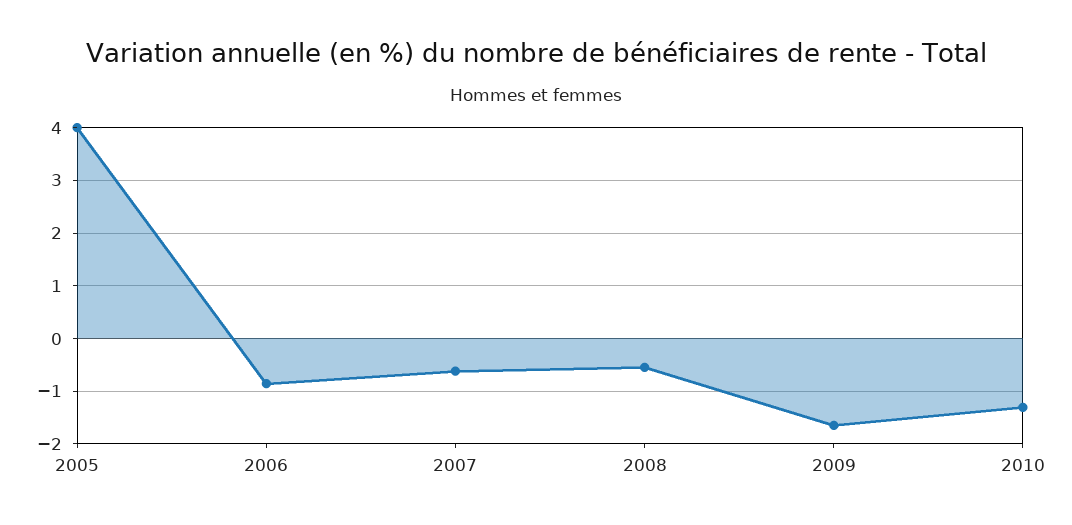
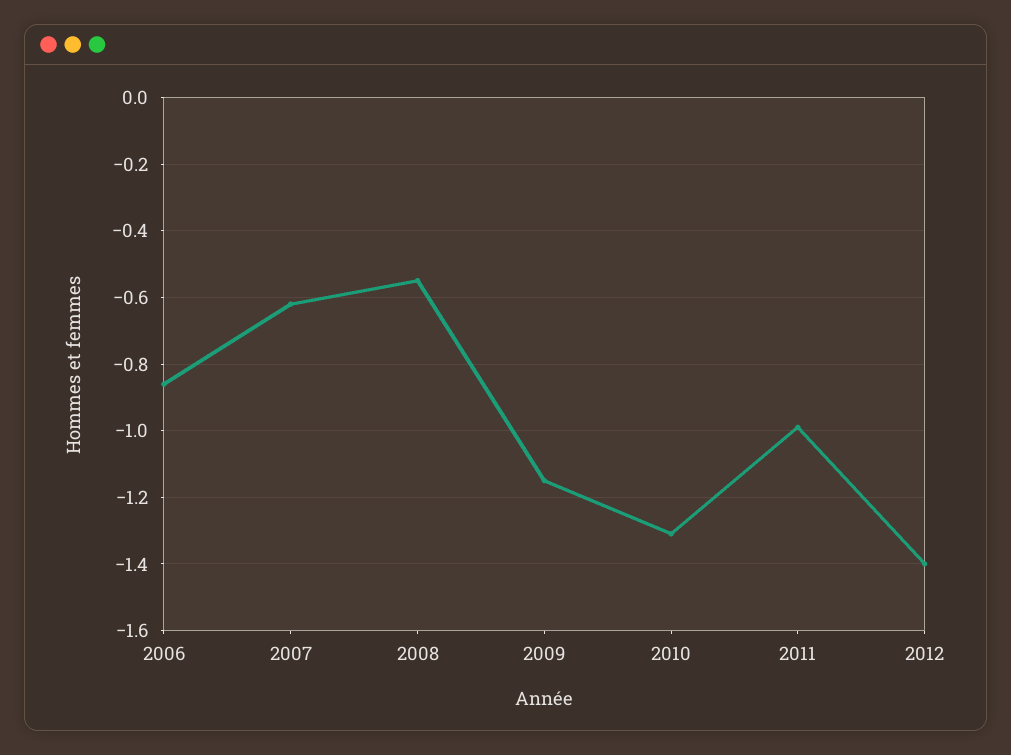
2005: 4 -> none
2009: -1.6 -> -1.15
2011: none -> -1
2012: none -> -1.4

